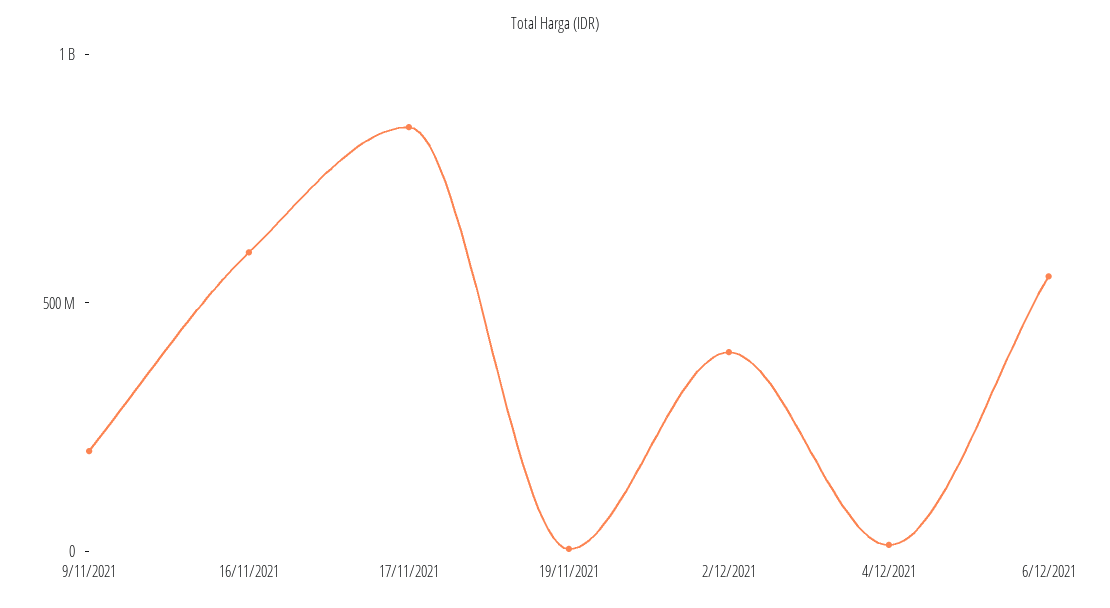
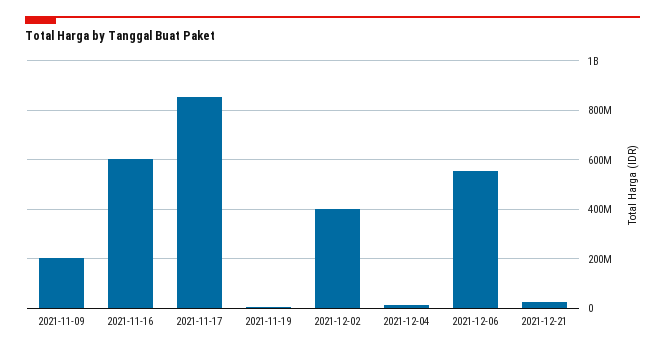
2021-12-21: none -> 25000000

